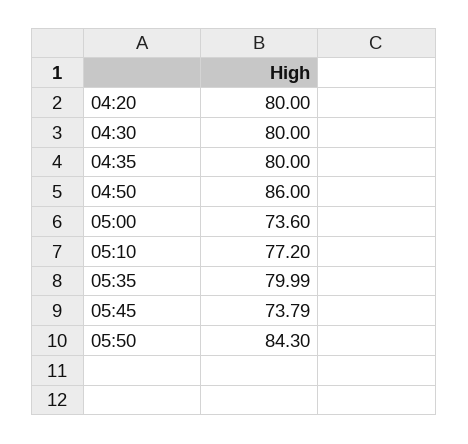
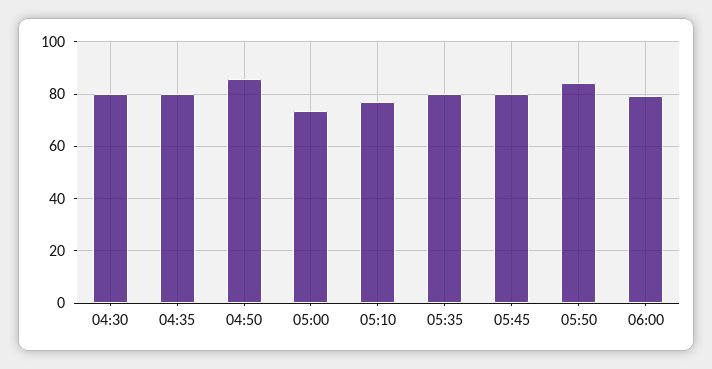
04:20: 80 -> none
05:45: 73.79 -> 80
06:00: none -> 80

